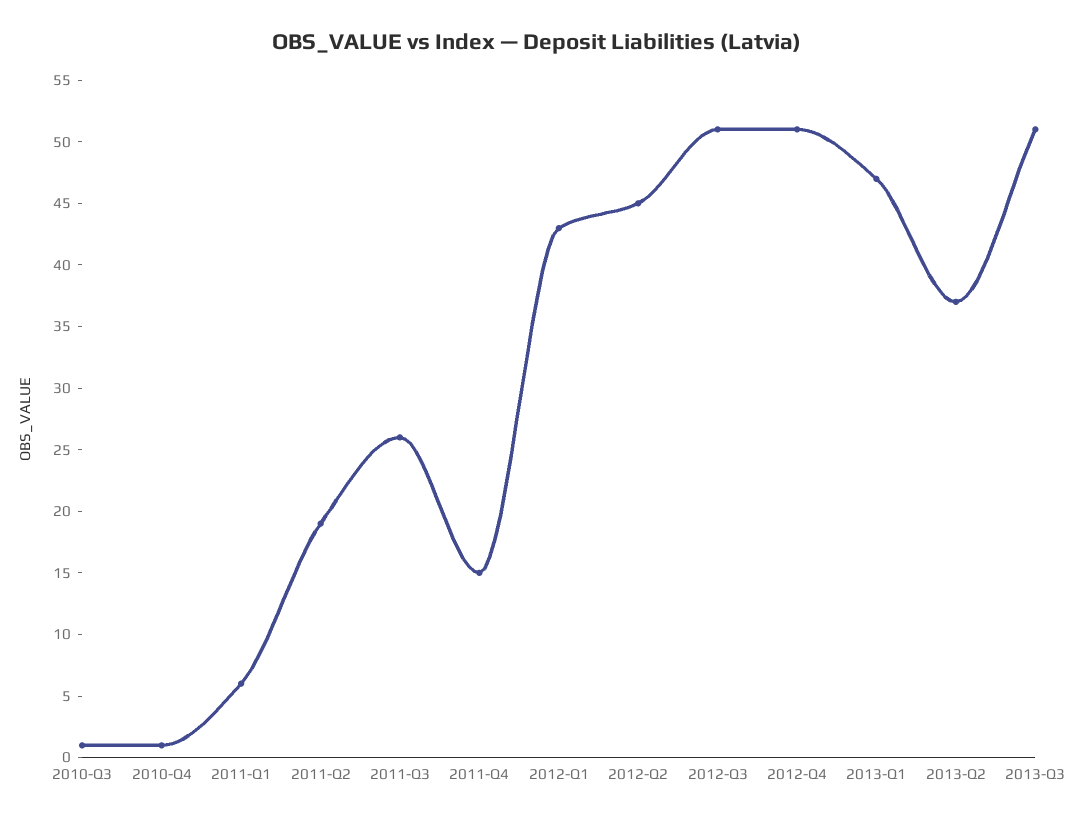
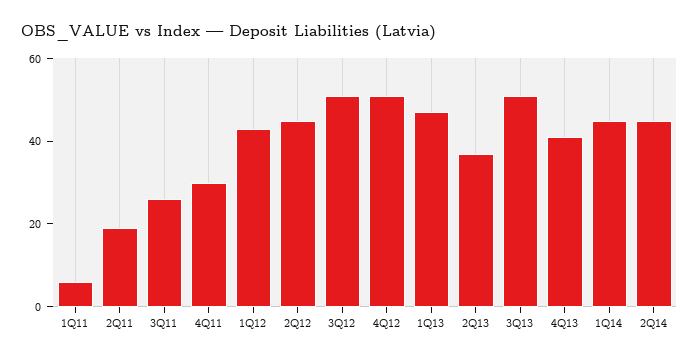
2010-Q3: 1 -> none
2010-Q4: 1 -> none
2011-Q4: 15 -> 30
4Q13: none -> 40
1Q14: none -> 45
2Q14: none -> 45

